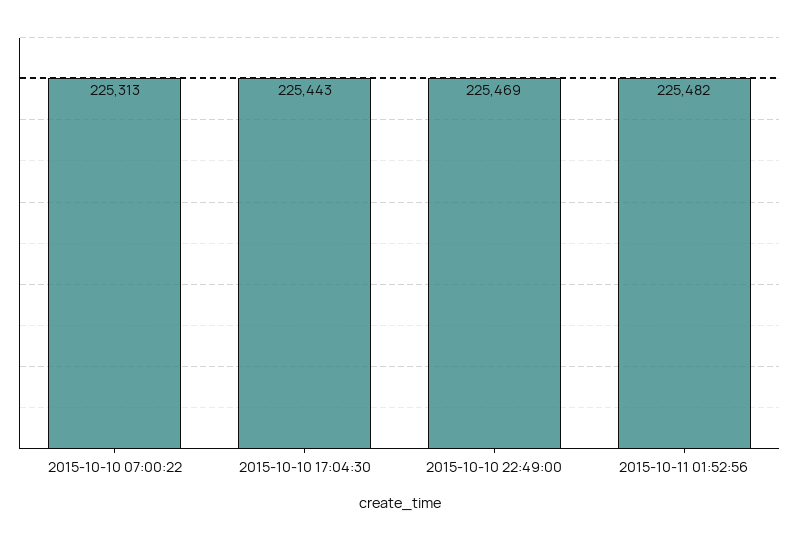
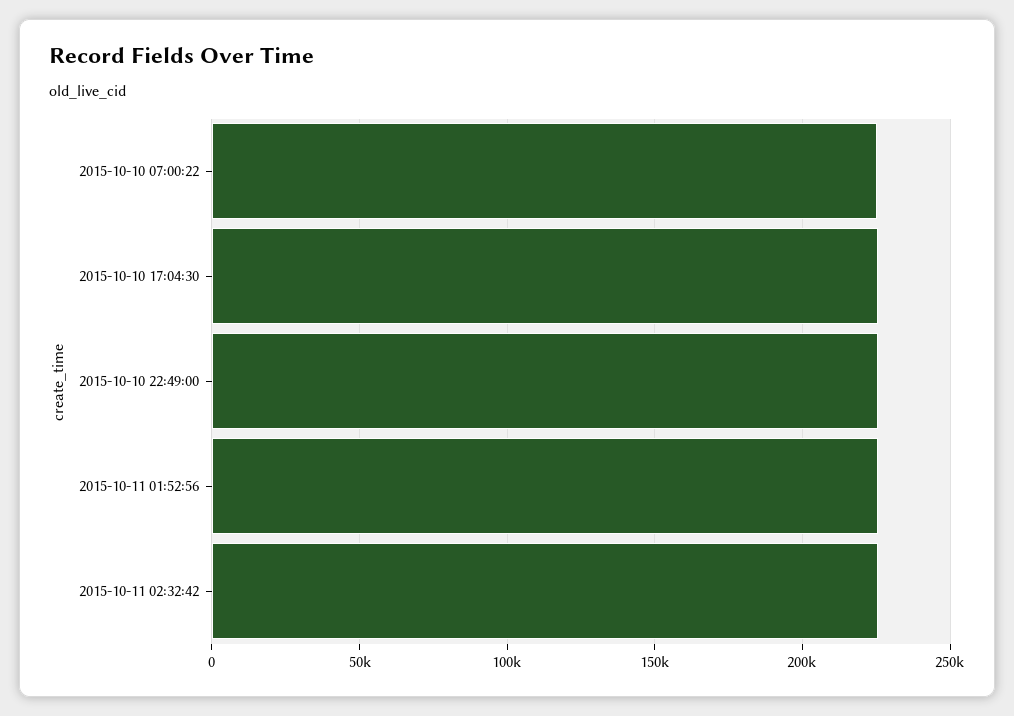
2015-10-11 02:32:42: none -> 225000

